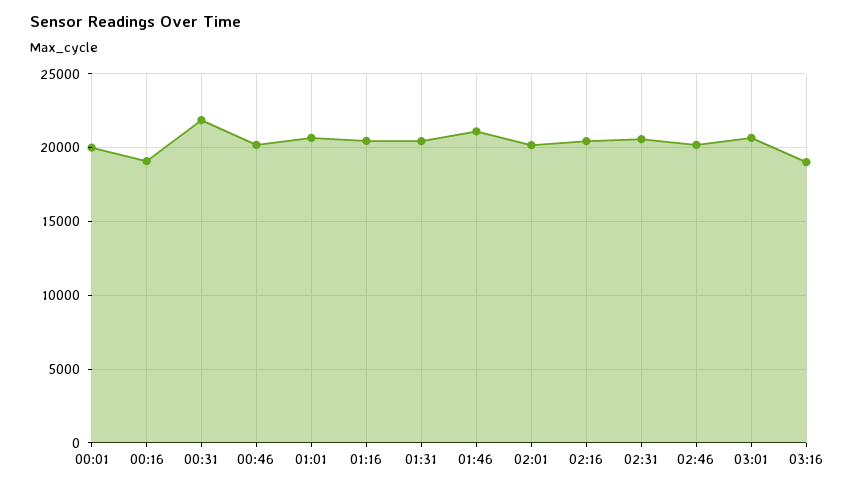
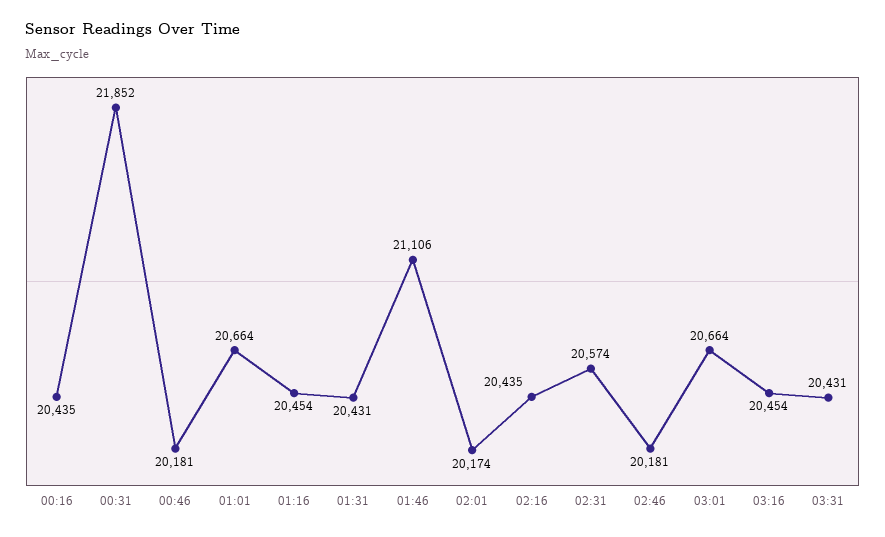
00:01: 20000 -> none
00:16: 19000 -> 20435
03:16: 19000 -> 20454
03:31: none -> 20431

